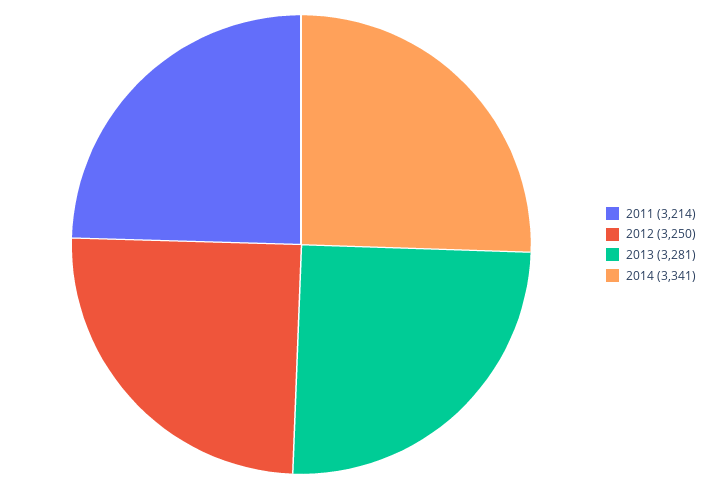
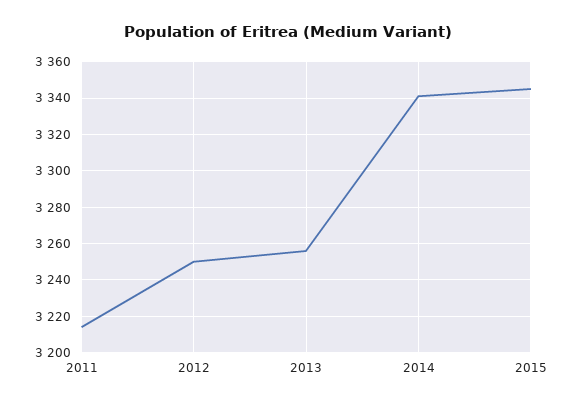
2013: 3281 -> 3255
2015: none -> 3345

